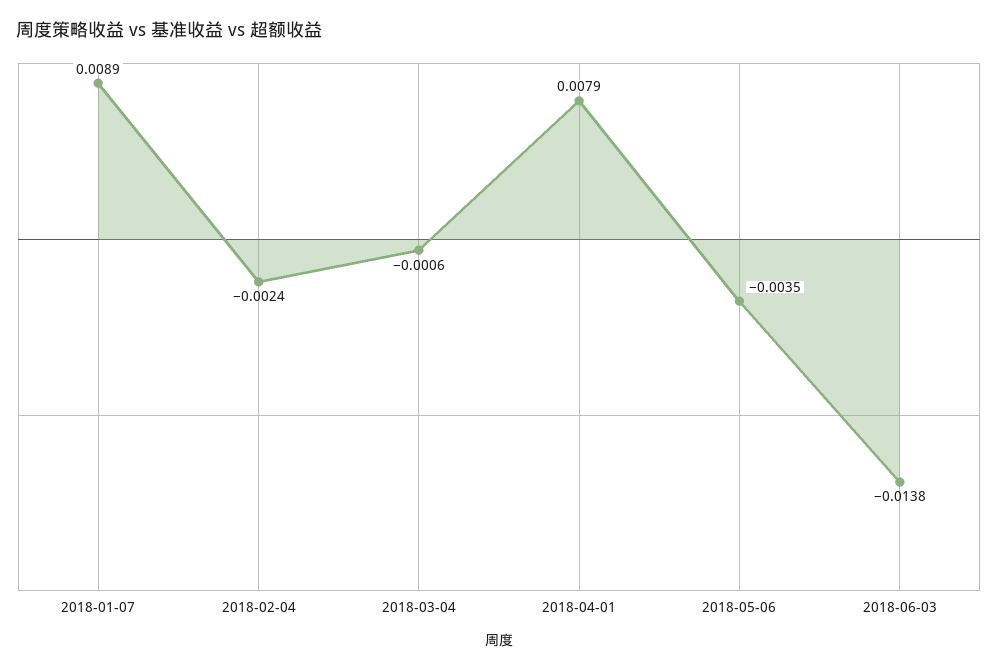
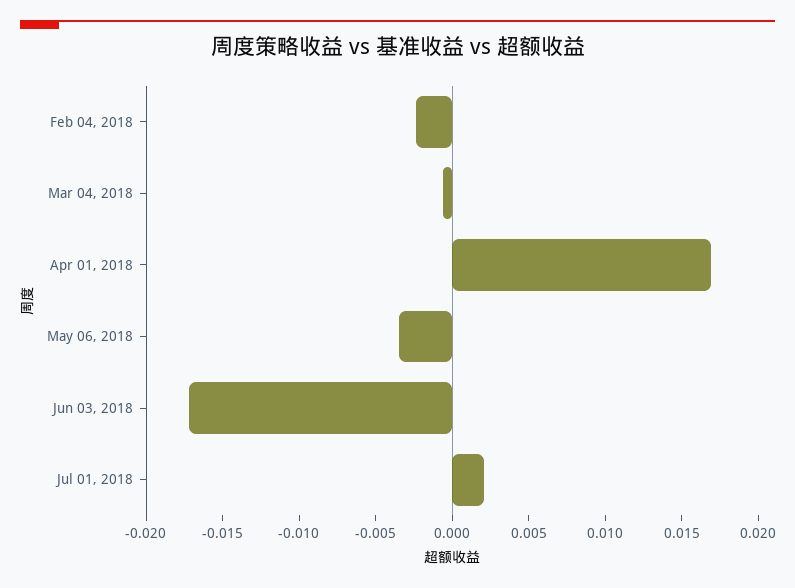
2018-01-07: 0.0089 -> none
2018-04-01: 0.0079 -> 0.017
2018-06-03: -0.0138 -> -0.017
Jul 01, 2018: none -> 0.002

